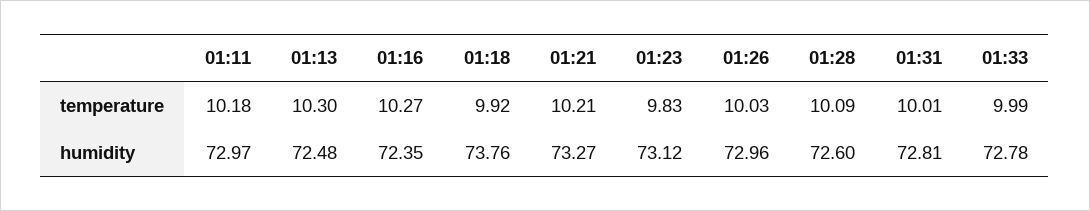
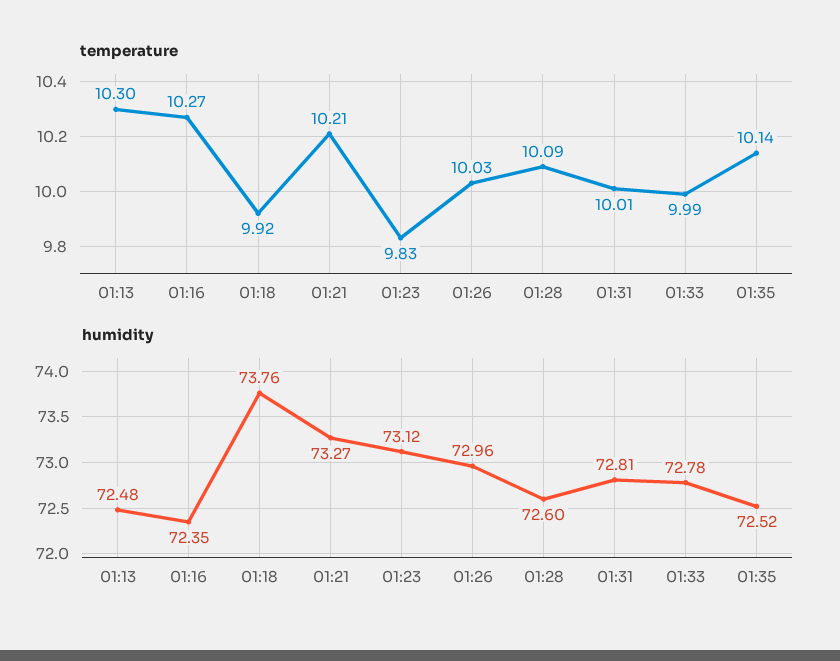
temperature, 01:11: 10.18 -> none
humidity, 01:11: 72.97 -> none
temperature, 01:35: none -> 10.14
humidity, 01:35: none -> 72.52

